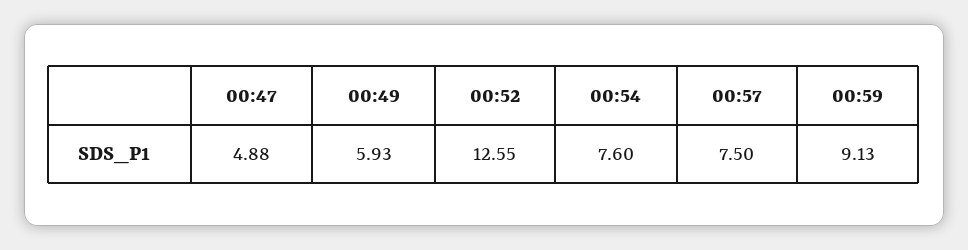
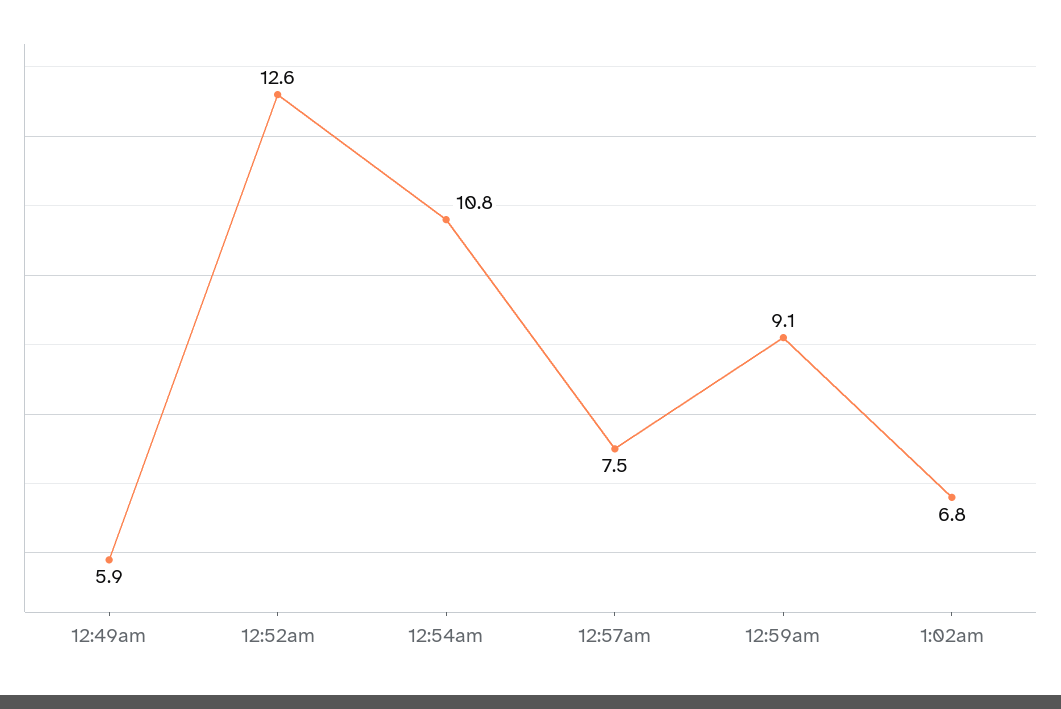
00:47: 4.88 -> none
00:54: 7.6 -> 10.8
1:02am: none -> 6.8

